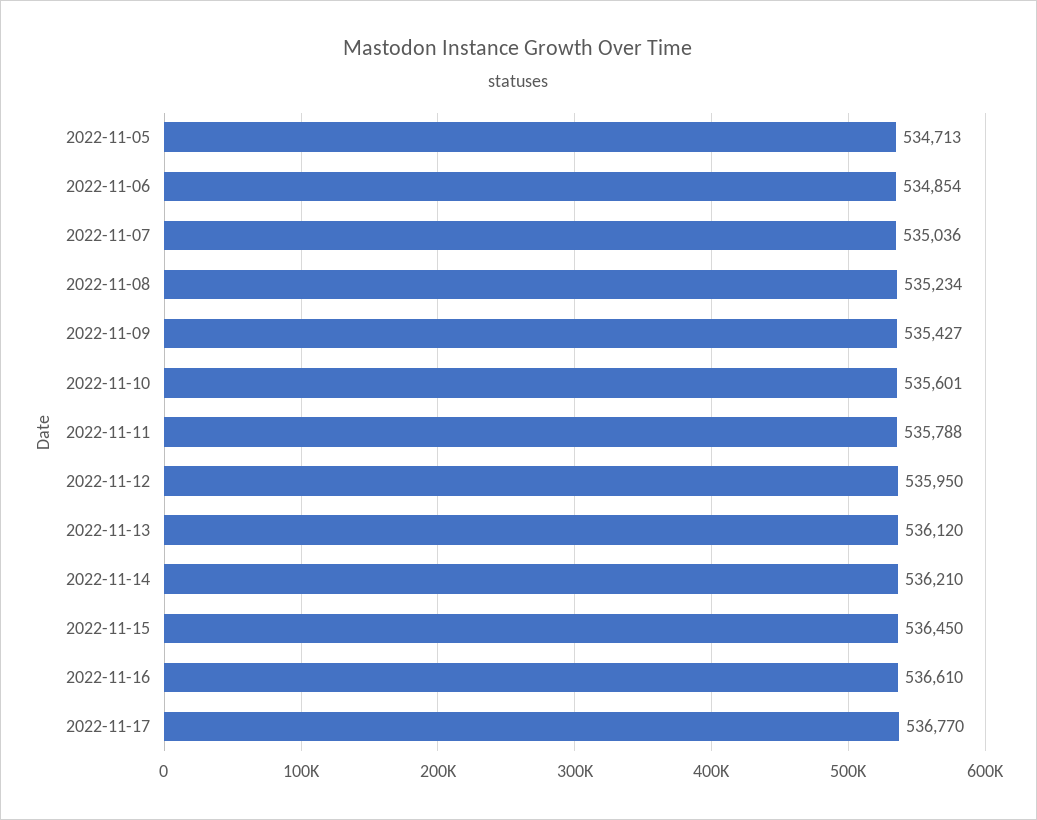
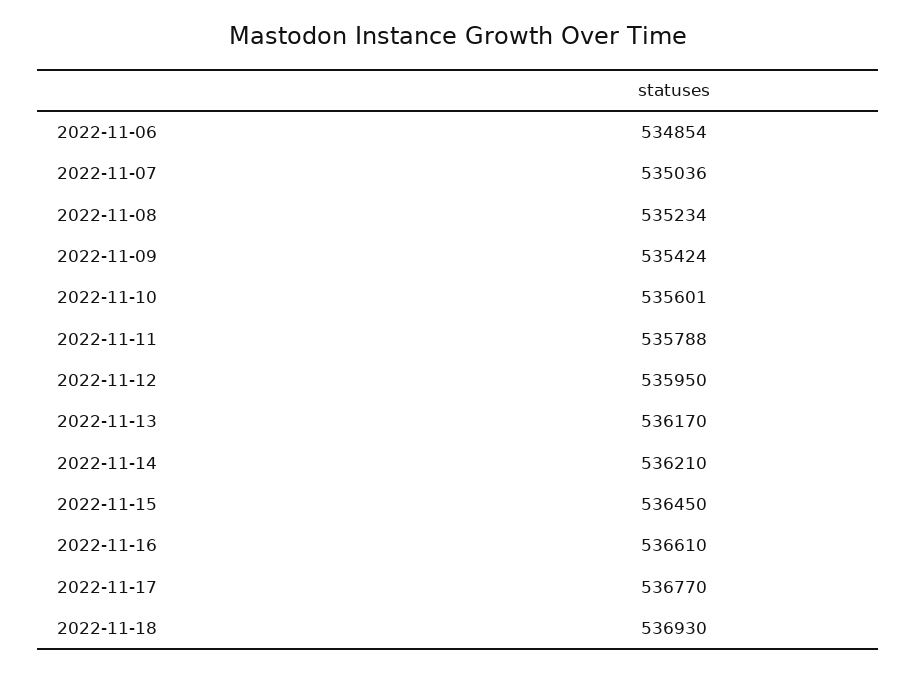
2022-11-05: 534713 -> none
2022-11-09: 535427 -> 535424
2022-11-13: 536120 -> 536170
2022-11-18: none -> 536930

